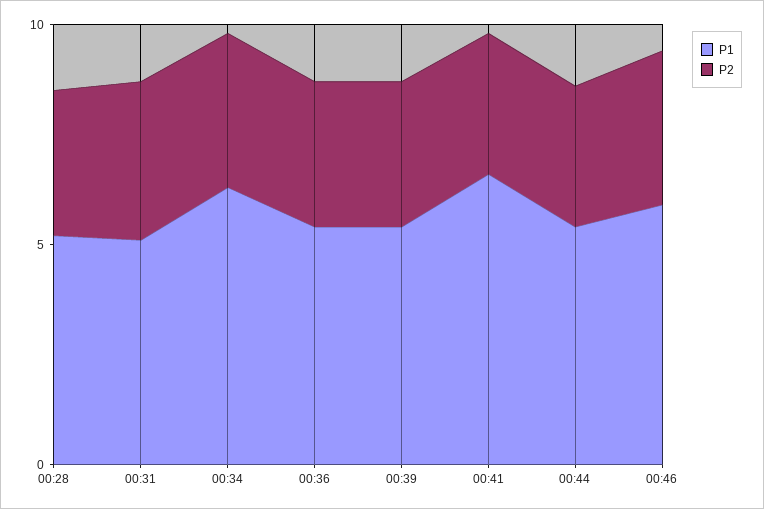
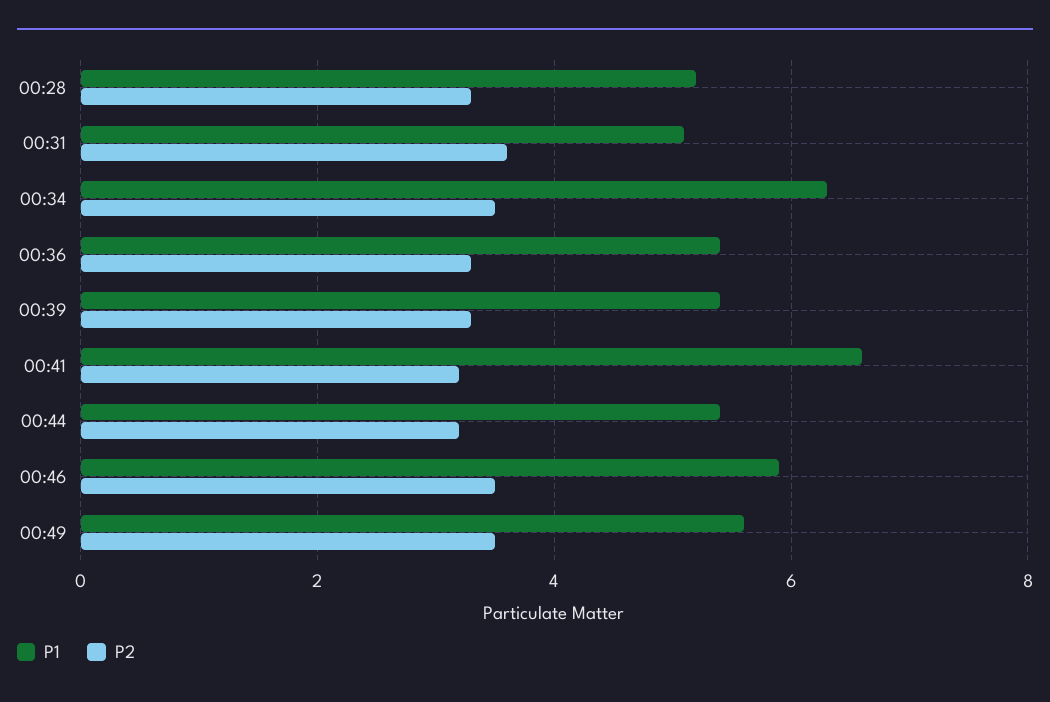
P1, 00:49: none -> 5.5
P2, 00:49: none -> 3.5

